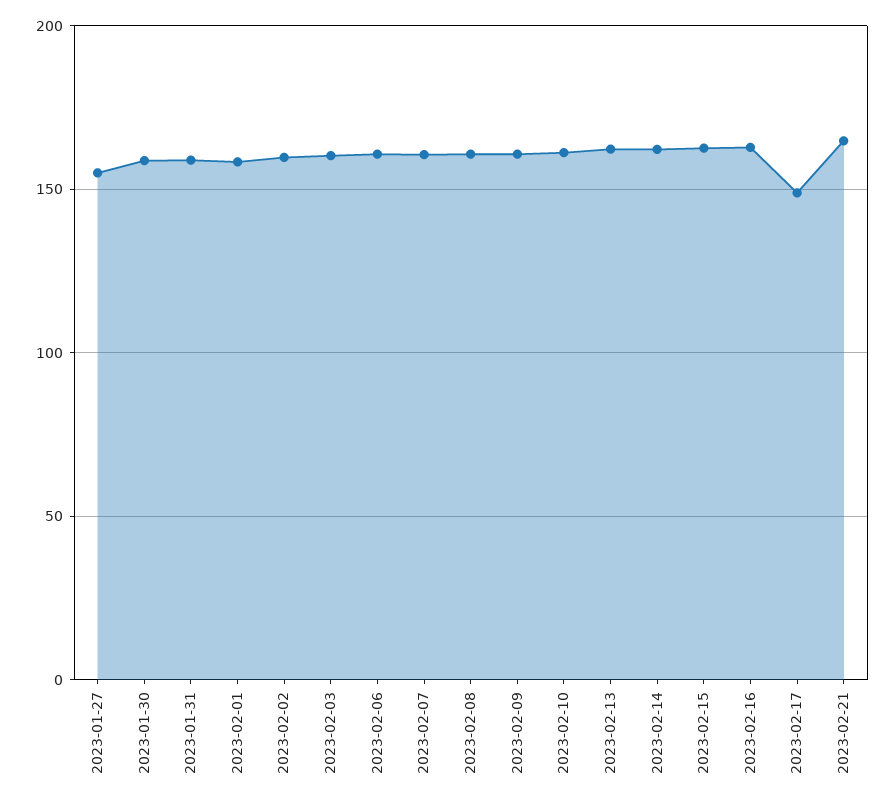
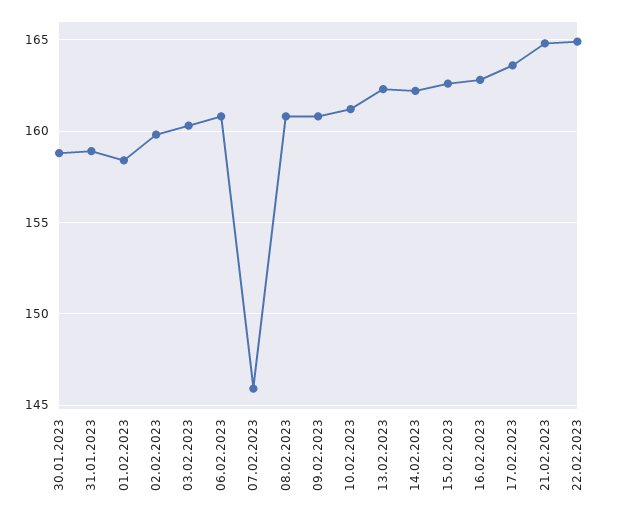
2023-01-27: 155 -> none
2023-02-07: 160 -> 146
2023-02-17: 150 -> 163.5
22.02.2023: none -> 165

